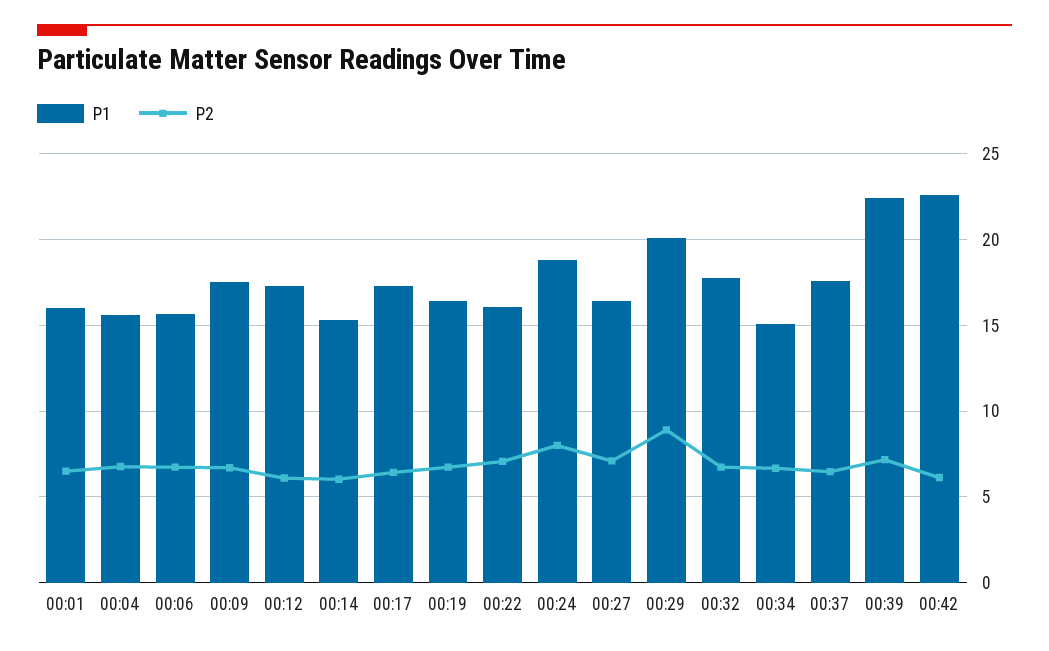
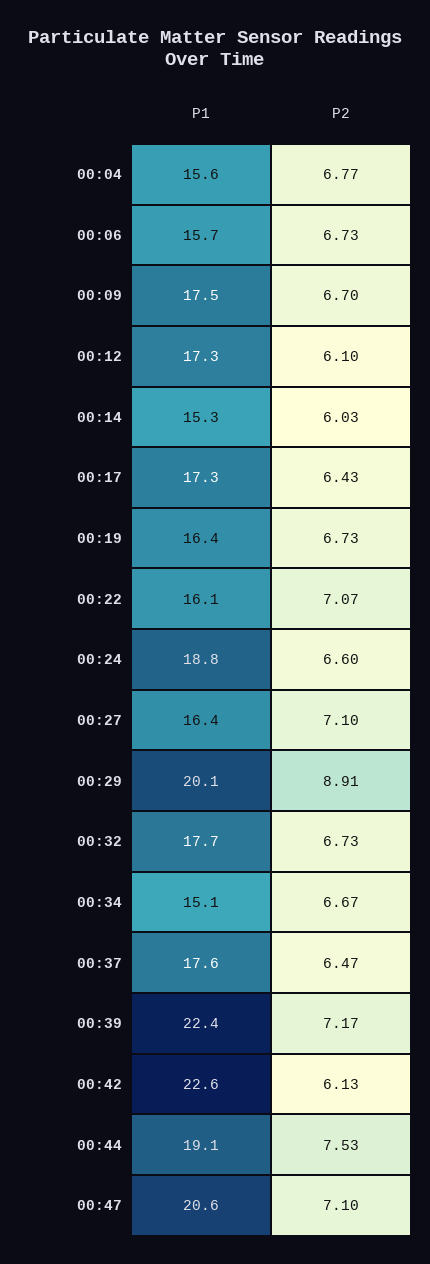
P1, 00:01: 16 -> none
P2, 00:01: 6.5 -> none
P2, 00:24: 8 -> 6.6
P1, 00:44: none -> 19.1
P2, 00:44: none -> 7.53
P1, 00:47: none -> 20.6
P2, 00:47: none -> 7.1

